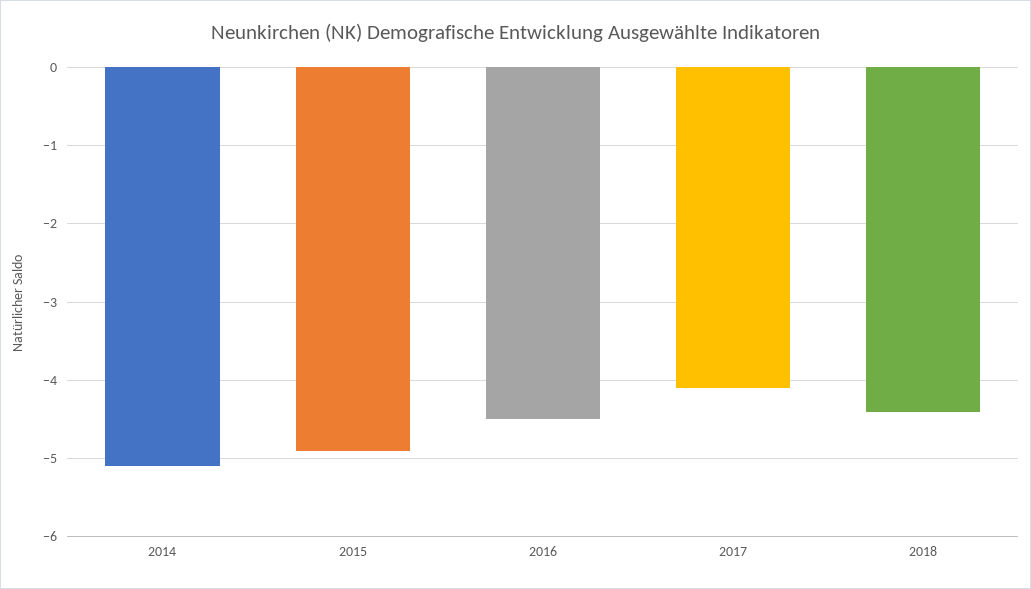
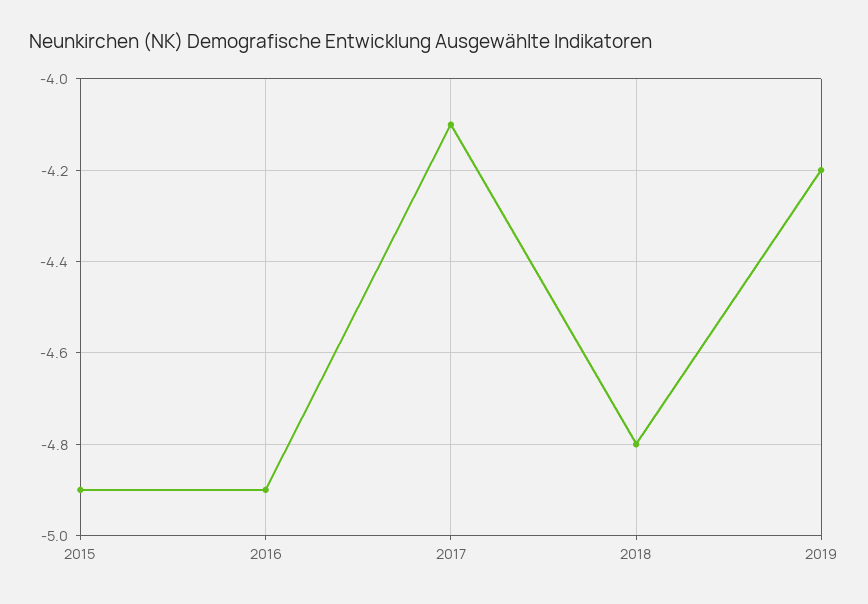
2014: -5.1 -> none
2016: -4.5 -> -4.9
2018: -4.4 -> -4.8
2019: none -> -4.2

